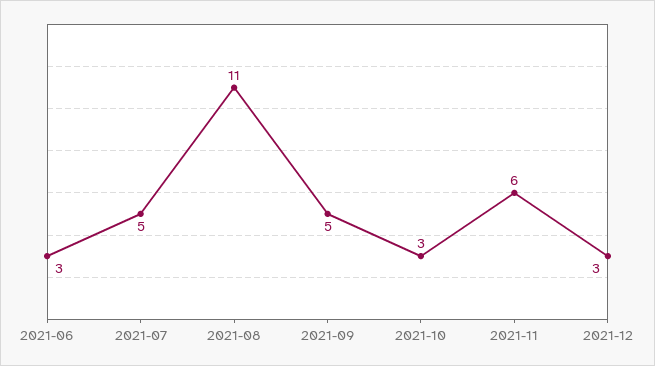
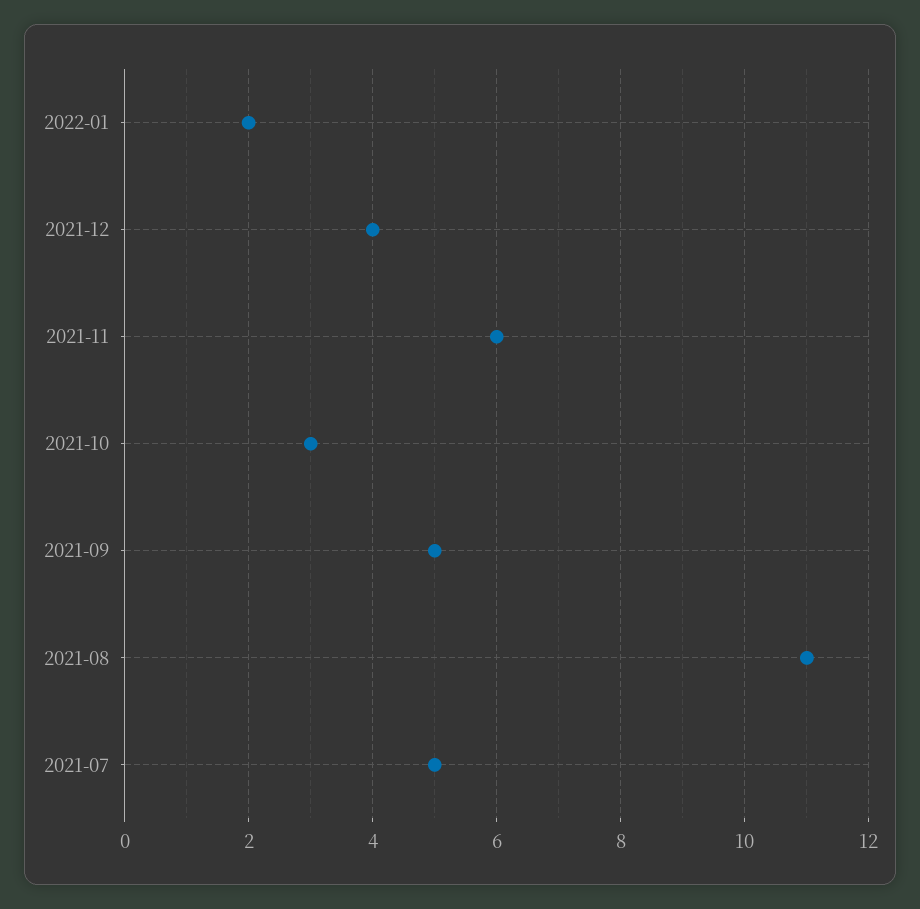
2021-06: 3 -> none
2021-12: 3 -> 4
2022-01: none -> 2

